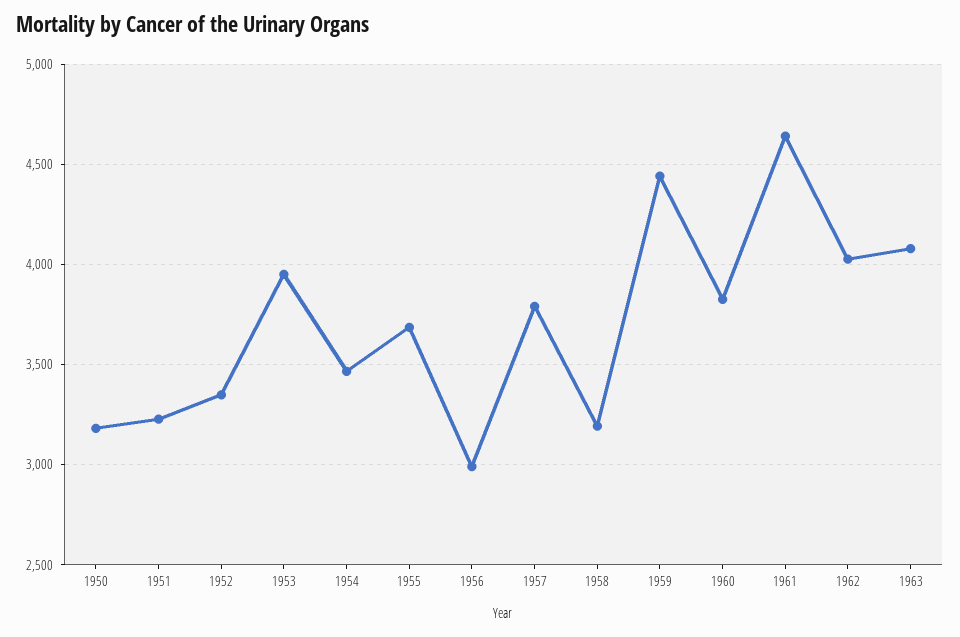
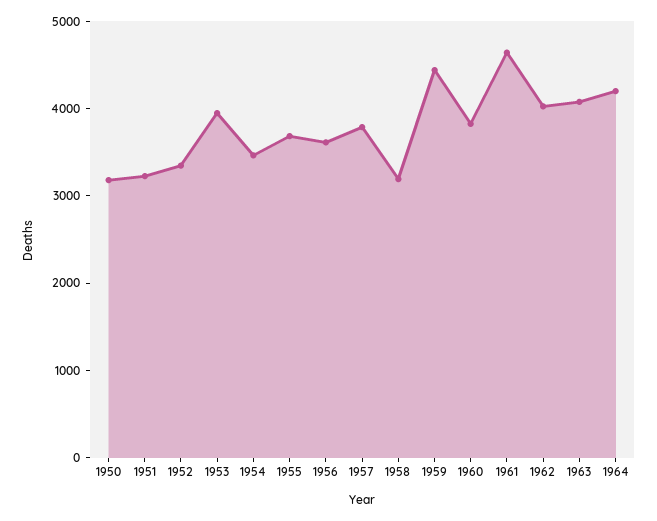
1956: 3000 -> 3600
1964: none -> 4200

